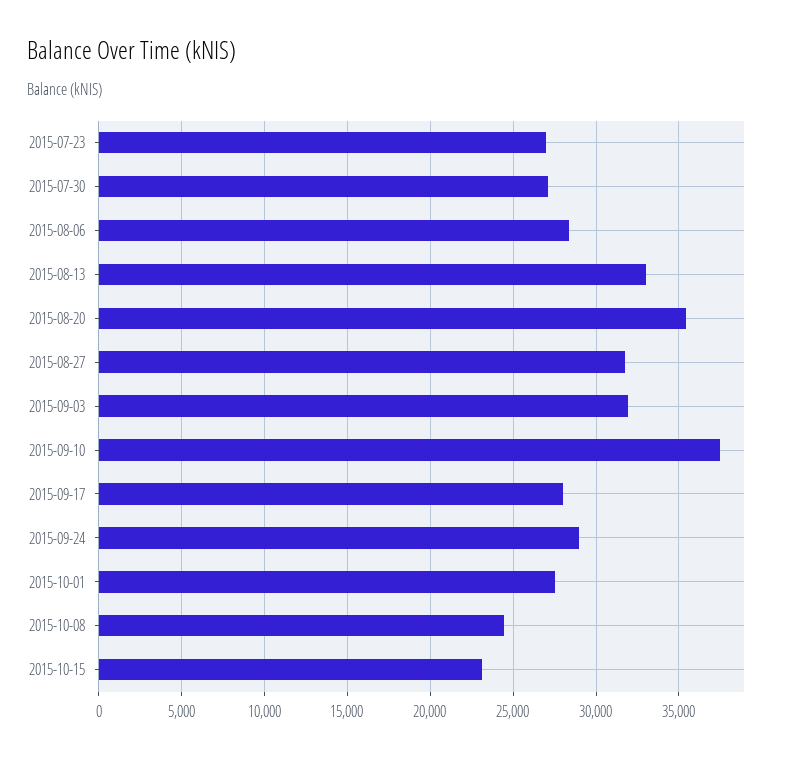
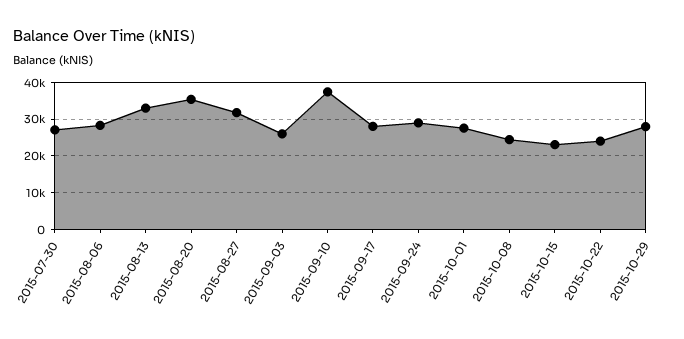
2015-07-23: 27000 -> none
2015-09-03: 32000 -> 26000
2015-10-22: none -> 24000
2015-10-29: none -> 28000

